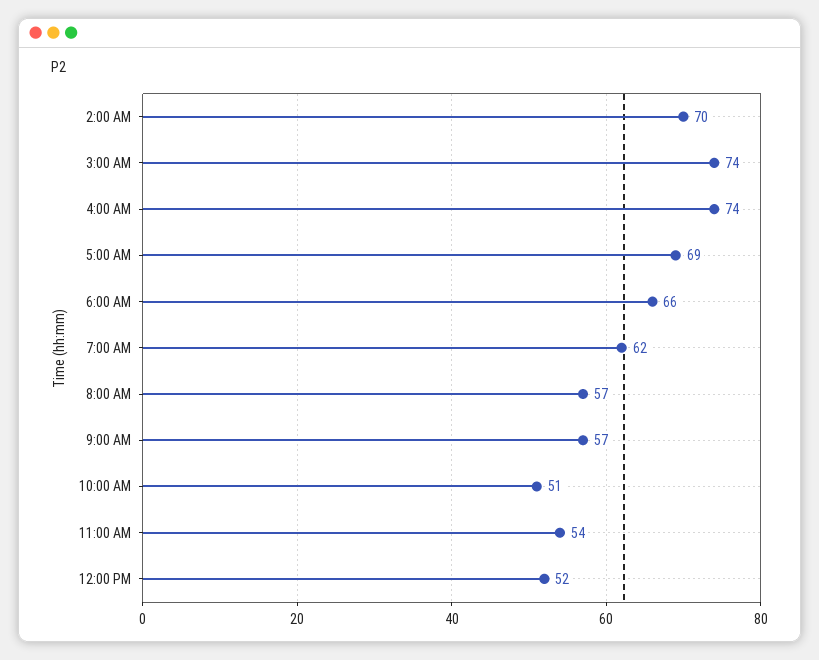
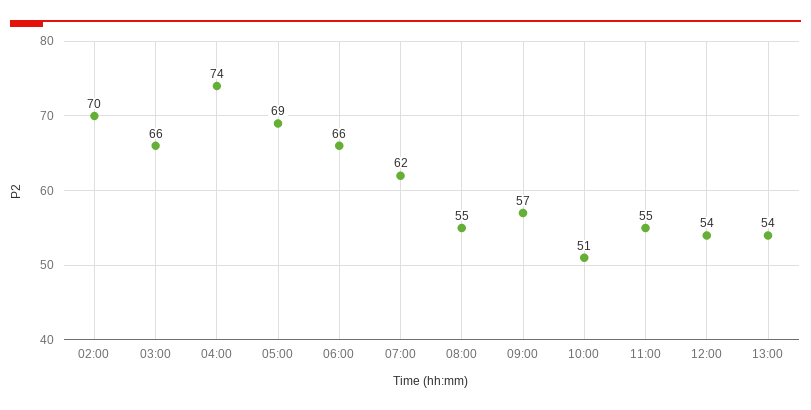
3:00 AM: 74 -> 66
8:00 AM: 57 -> 55
11:00 AM: 54 -> 55
12:00 PM: 52 -> 54
13:00: none -> 54

